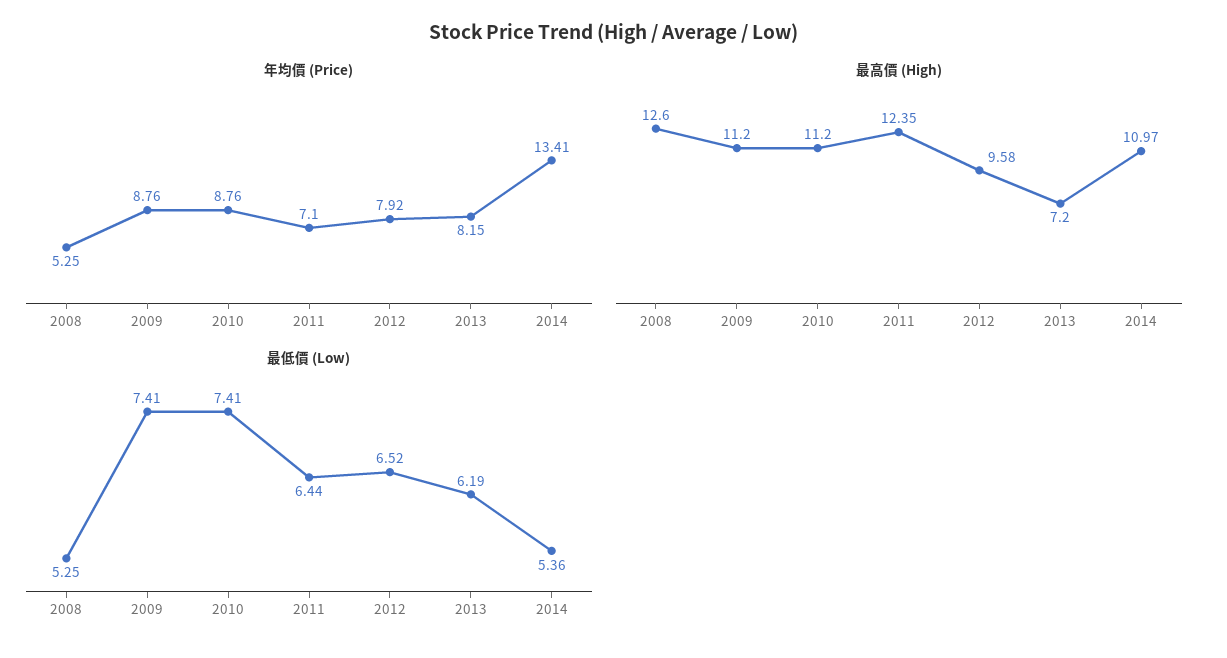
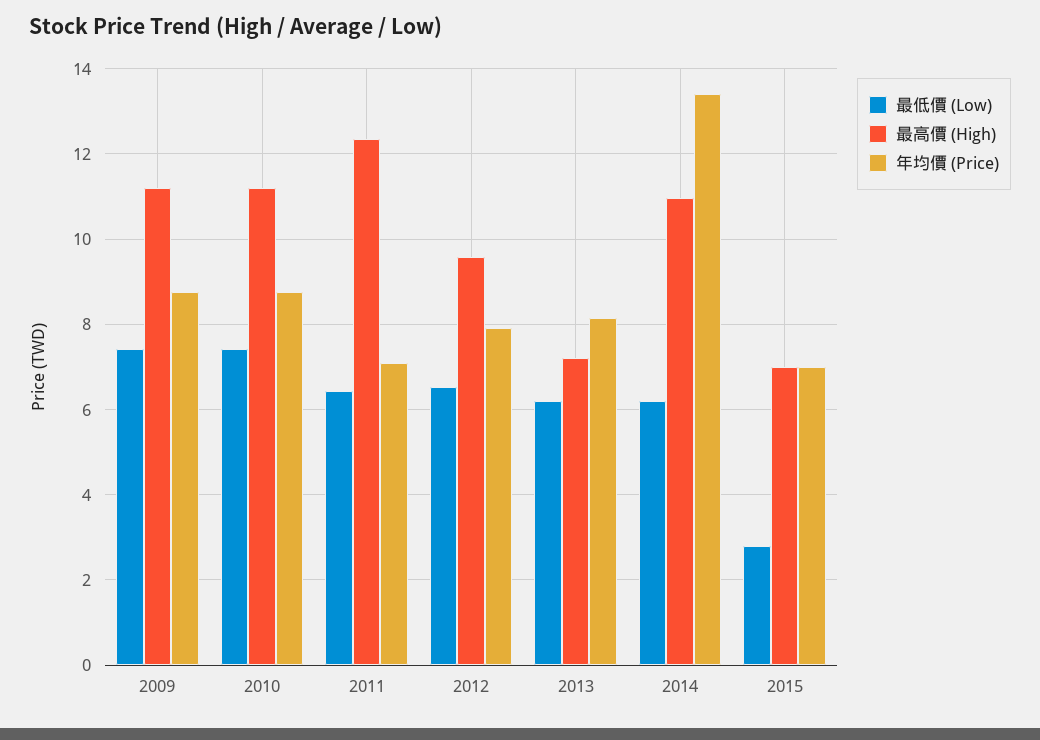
年均價 (Price), 2008: 5.25 -> none
最高價 (High), 2008: 12.6 -> none
最低價 (Low), 2008: 5.25 -> none
最低價 (Low), 2014: 5.36 -> 6.2
最低價 (Low), 2015: none -> 2.8
最高價 (High), 2015: none -> 7
年均價 (Price), 2015: none -> 7

